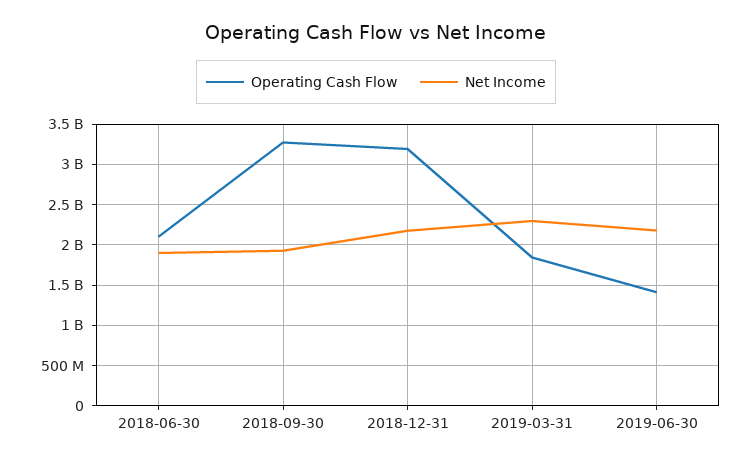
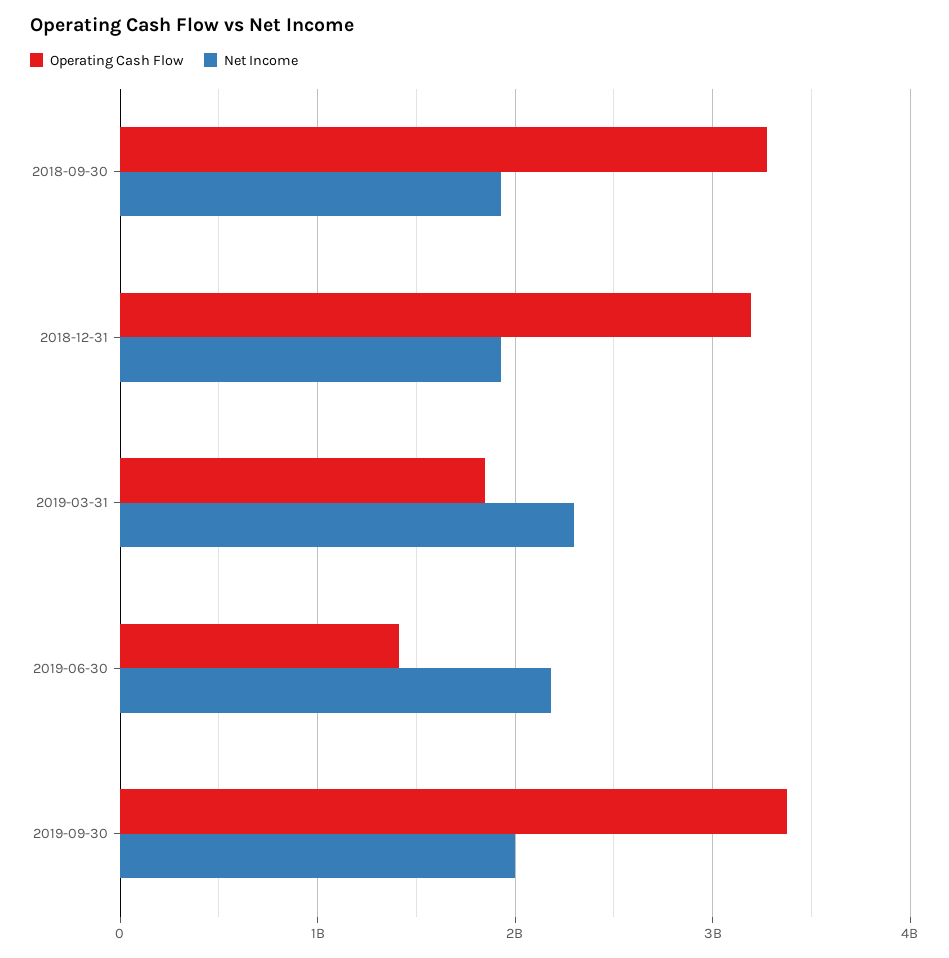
Operating Cash Flow, 2018-06-30: 2100000000 -> none
Net Income, 2018-06-30: 1900000000 -> none
Net Income, 2018-12-31: 2200000000 -> 1900000000
Operating Cash Flow, 2019-09-30: none -> 3400000000
Net Income, 2019-09-30: none -> 2000000000

